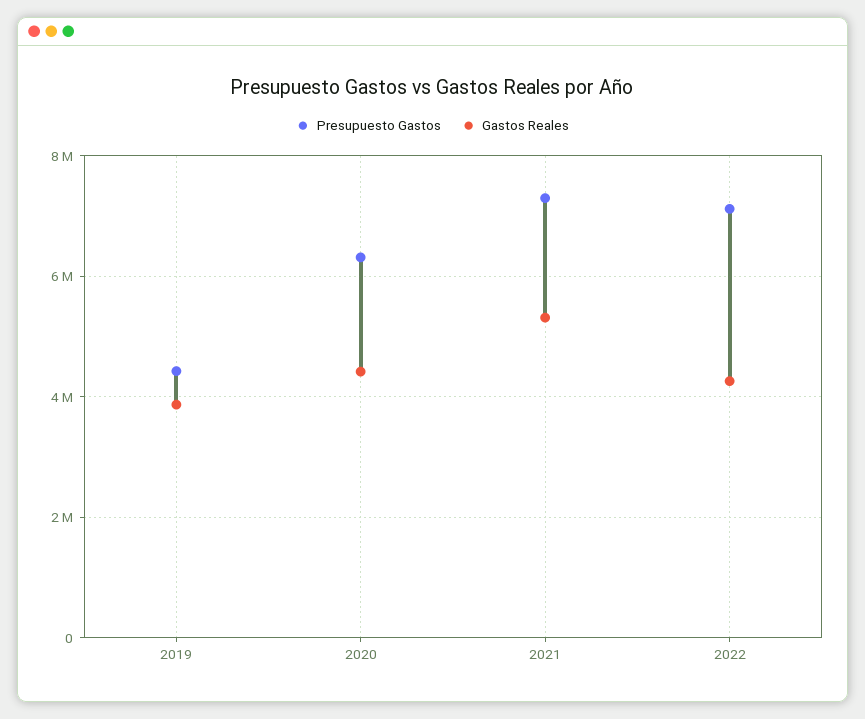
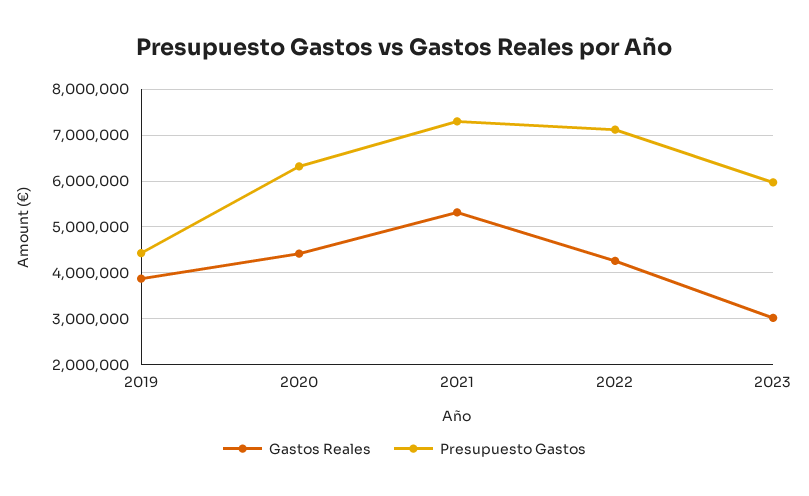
Gastos Reales, 2023: none -> 3000000
Presupuesto Gastos, 2023: none -> 6000000

